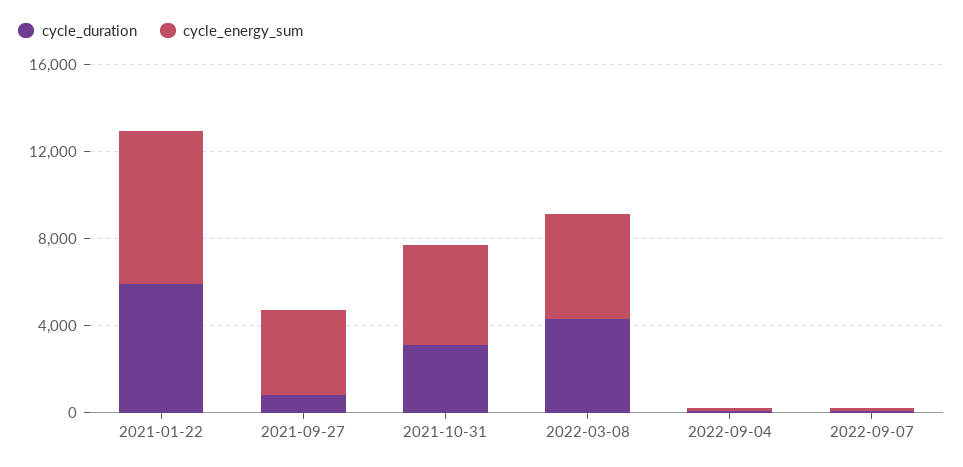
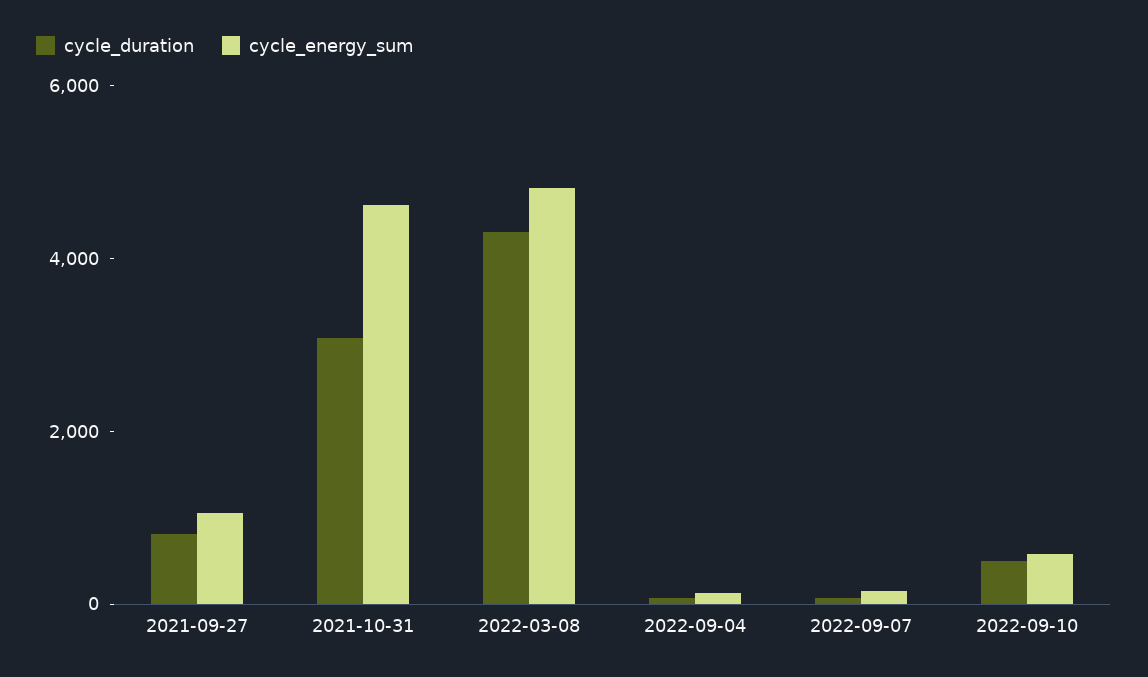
cycle_duration, 2021-01-22: 6000 -> none
cycle_energy_sum, 2021-01-22: 7000 -> none
cycle_energy_sum, 2021-09-27: 4000 -> 1000
cycle_duration, 2022-09-10: none -> 500
cycle_energy_sum, 2022-09-10: none -> 500

